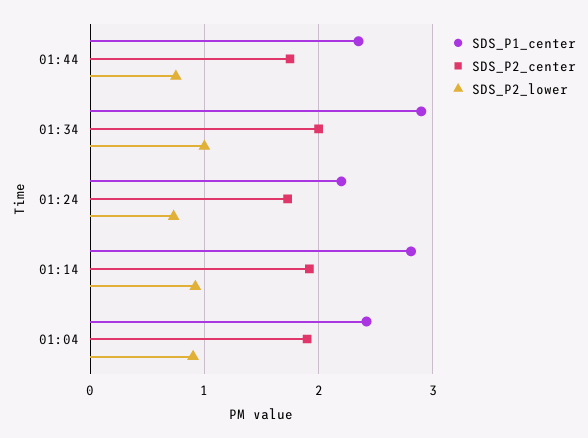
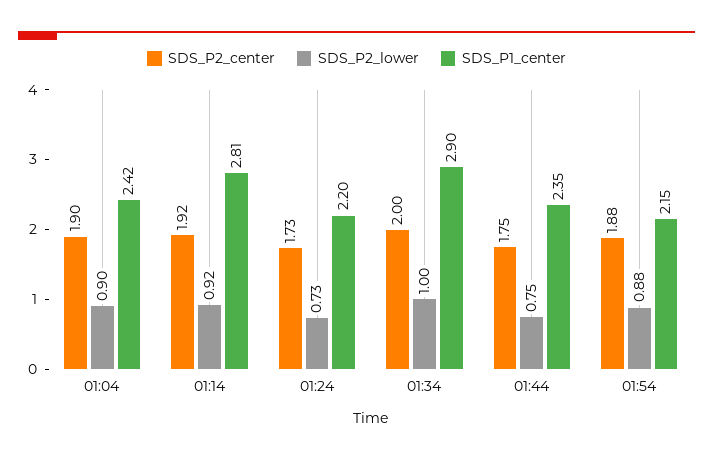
SDS_P2_center, 01:54: none -> 1.88
SDS_P2_lower, 01:54: none -> 0.88
SDS_P1_center, 01:54: none -> 2.15

